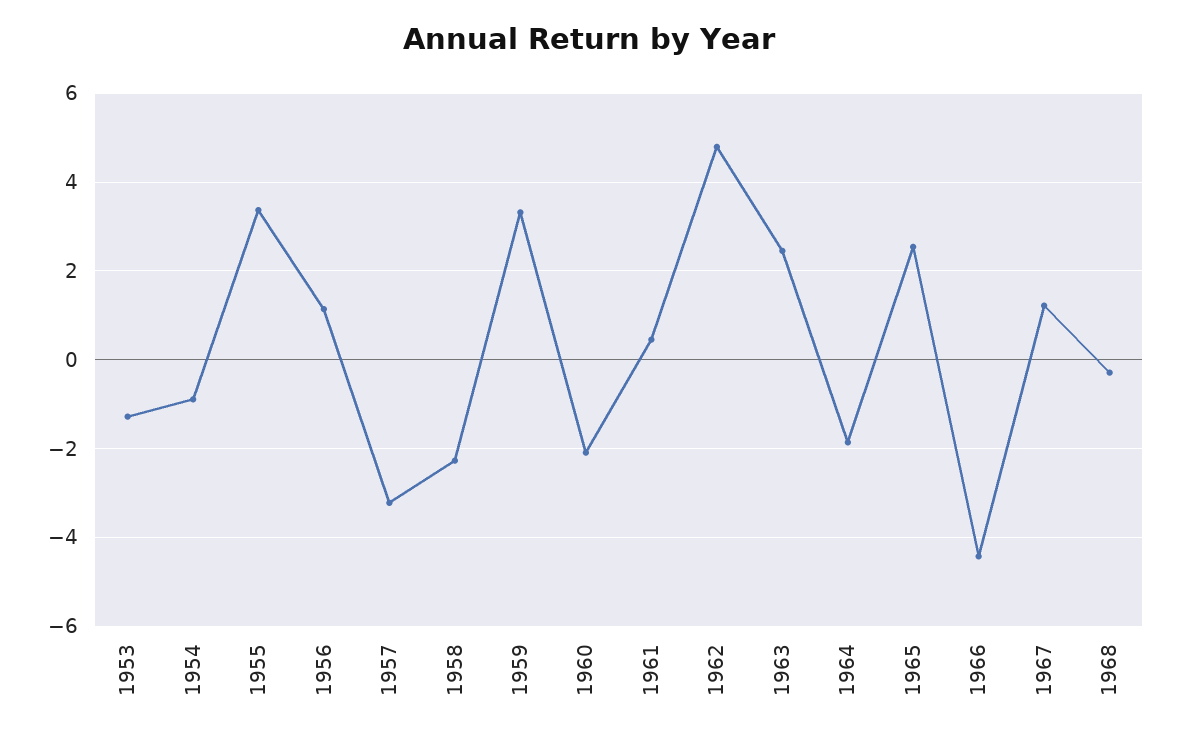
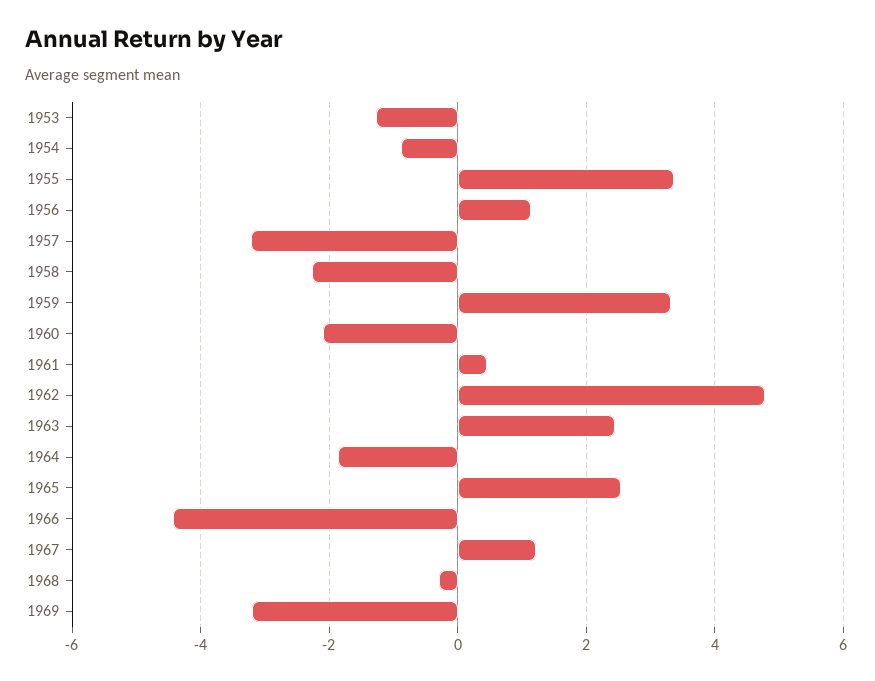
1969: none -> -3.2

